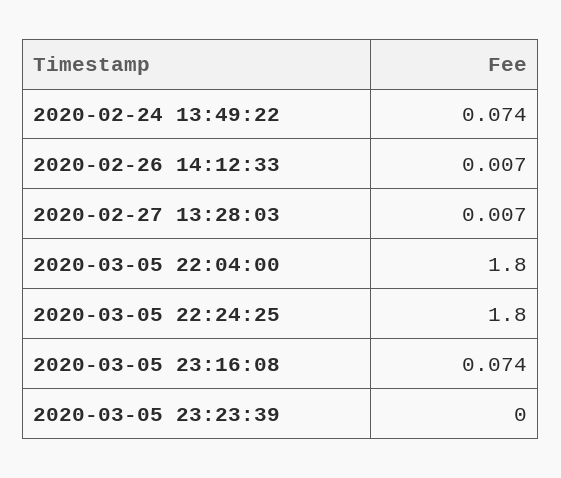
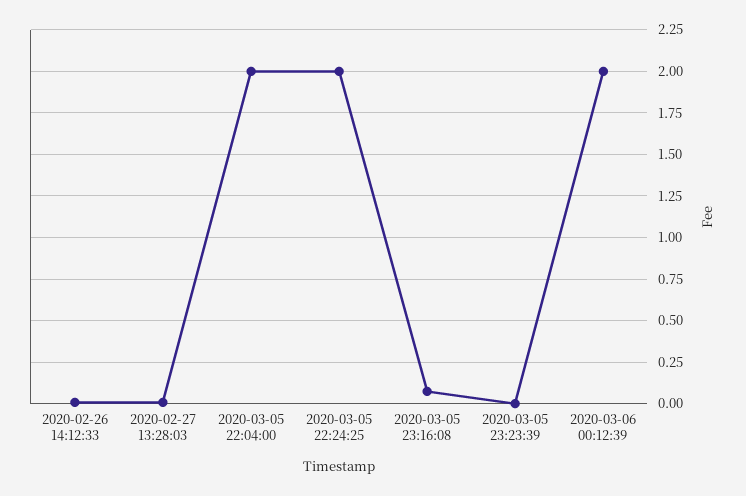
2020-02-24 13:49:22: 0.074 -> none
2020-03-05 22:04:00: 1.8 -> 2
2020-03-05 22:24:25: 1.8 -> 2
2020-03-06 00:12:39: none -> 2

